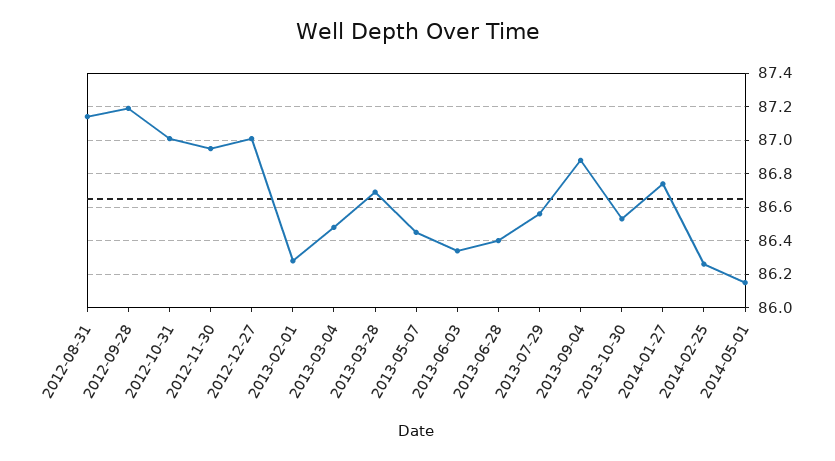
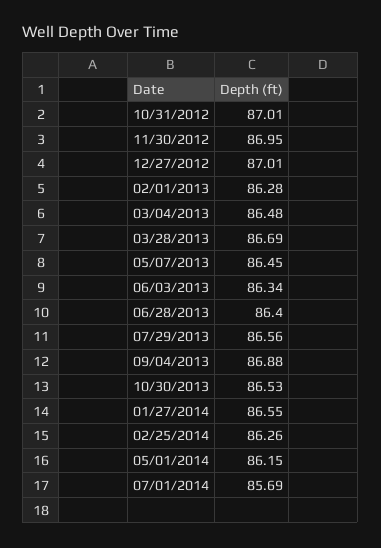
2012-08-31: 87.15 -> none
2012-09-28: 87.2 -> none
2014-01-27: 86.75 -> 86.55
07/01/2014: none -> 85.69

